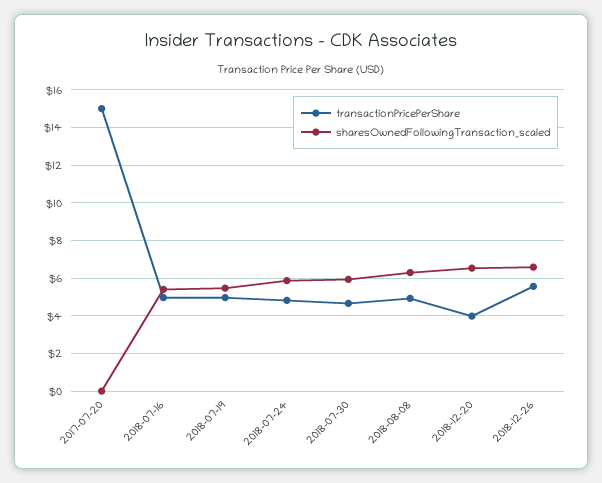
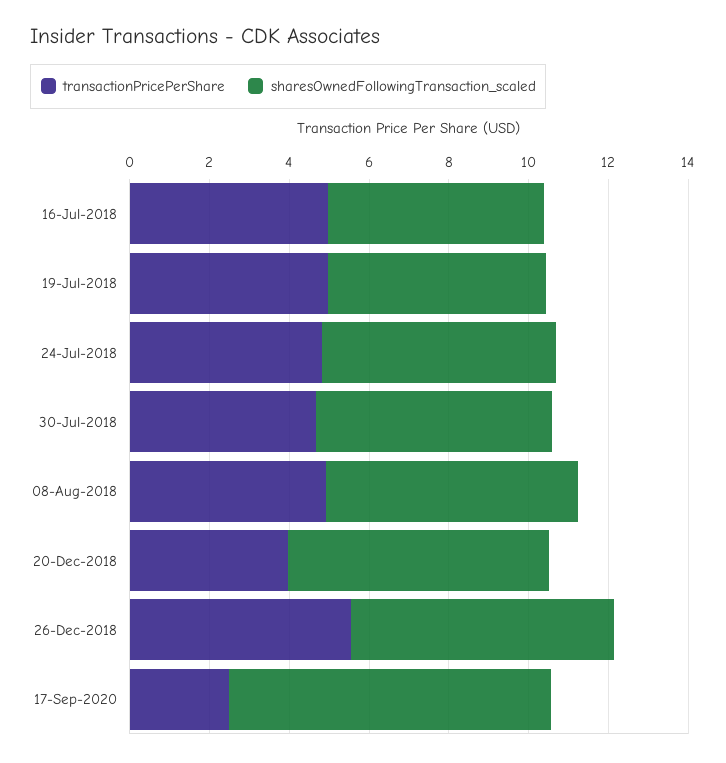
transactionPricePerShare, 2017-07-20: 15 -> none
sharesOwnedFollowingTransaction_scaled, 2017-07-20: 0 -> none
transactionPricePerShare, 17-Sep-2020: none -> 2.5
sharesOwnedFollowingTransaction_scaled, 17-Sep-2020: none -> 8

